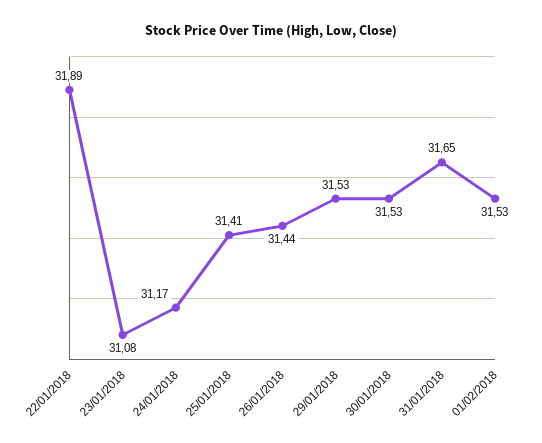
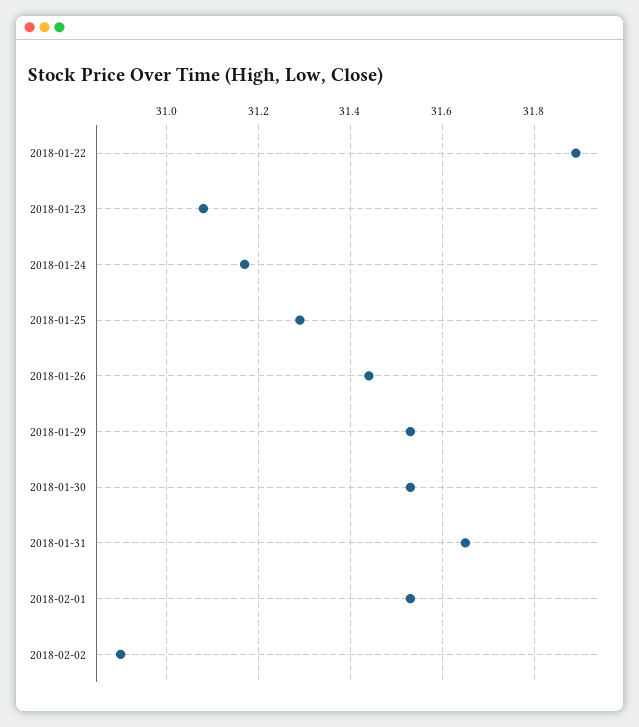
25/01/2018: 31.41 -> 31.3
2018-02-02: none -> 30.9

